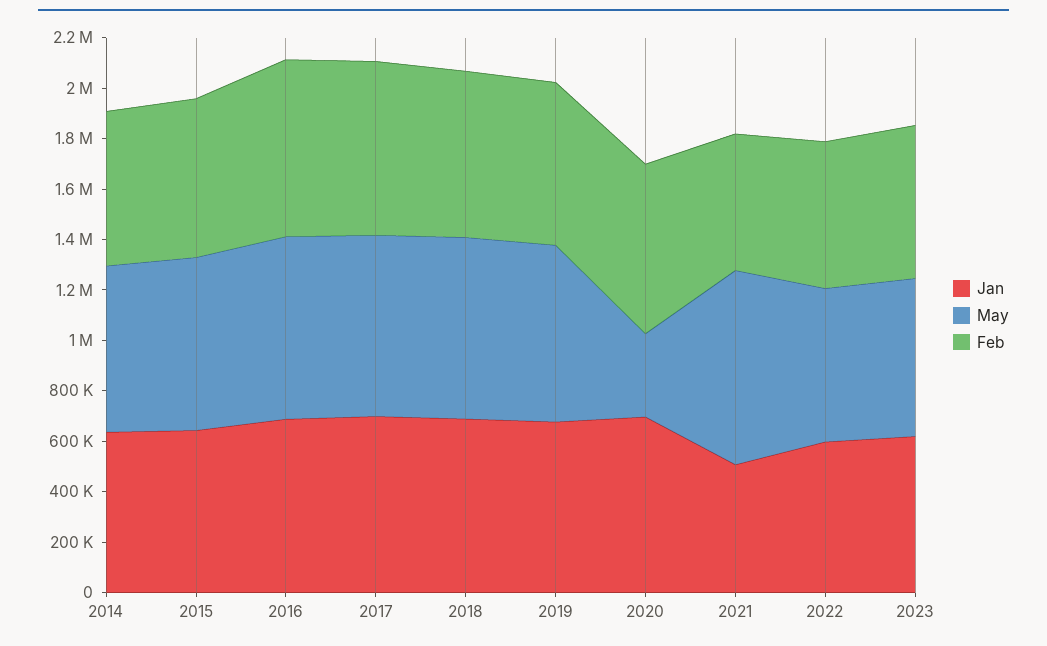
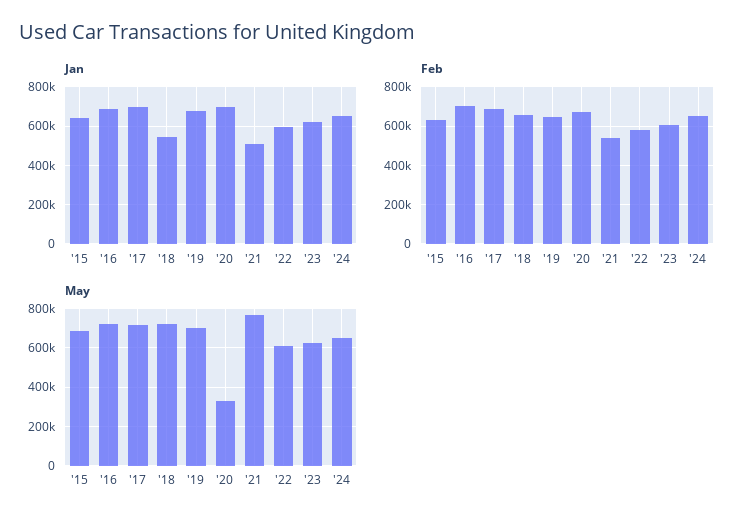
Jan, 2014: 650000 -> none
May, 2014: 650000 -> none
Feb, 2014: 600000 -> none
Jan, 2018: 700000 -> 550000
Jan, '24: none -> 650000
Feb, '24: none -> 650000
May, '24: none -> 650000

